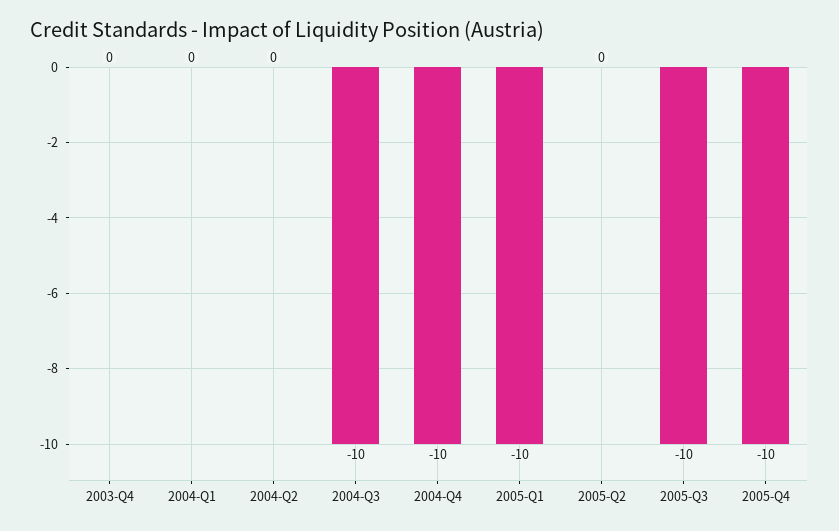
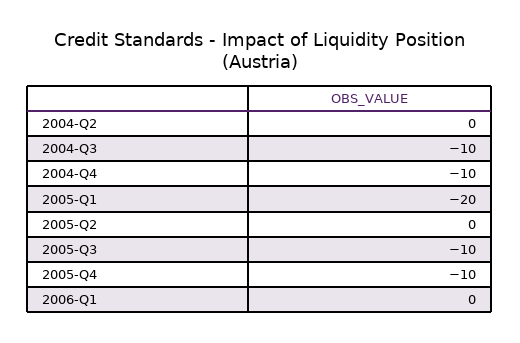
2003-Q4: 0 -> none
2004-Q1: 0 -> none
2005-Q1: -10 -> -20
2006-Q1: none -> 0

